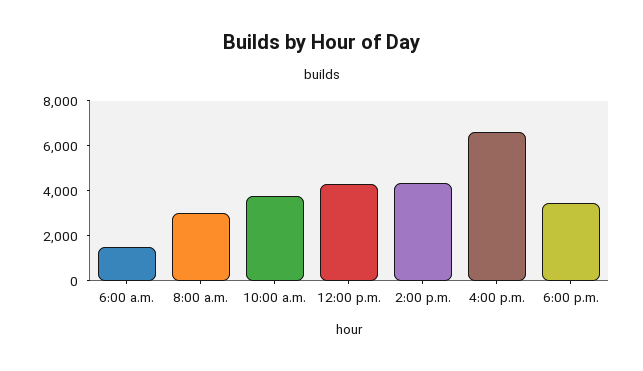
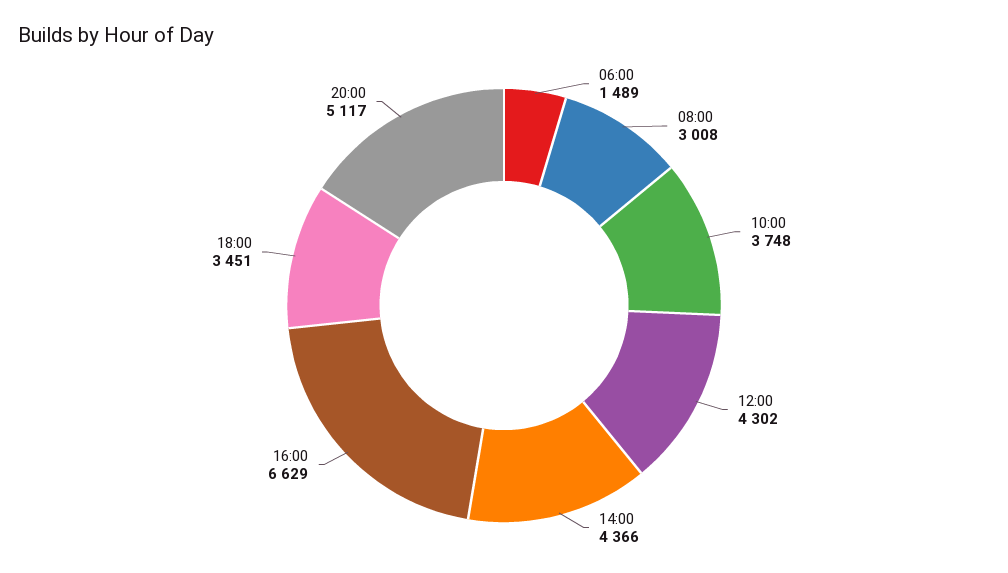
20:00: none -> 5117

